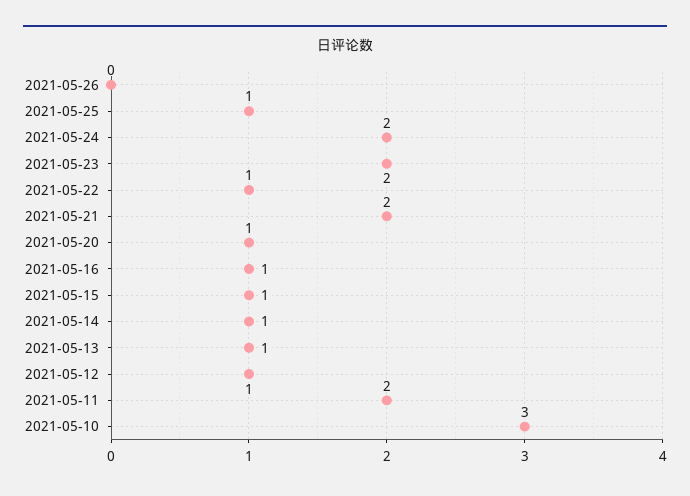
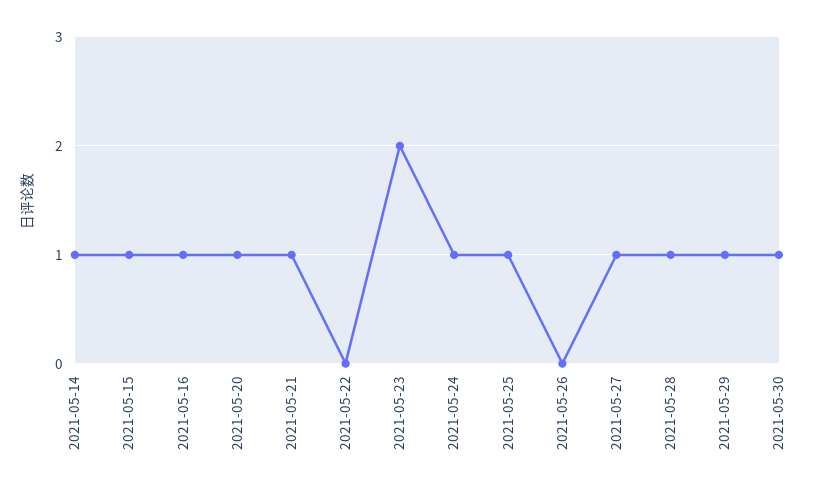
2021-05-24: 2 -> 1
2021-05-22: 1 -> 0
2021-05-21: 2 -> 1
2021-05-13: 1 -> none
2021-05-12: 1 -> none
2021-05-11: 2 -> none
2021-05-10: 3 -> none
2021-05-27: none -> 1
2021-05-28: none -> 1
2021-05-29: none -> 1
2021-05-30: none -> 1

